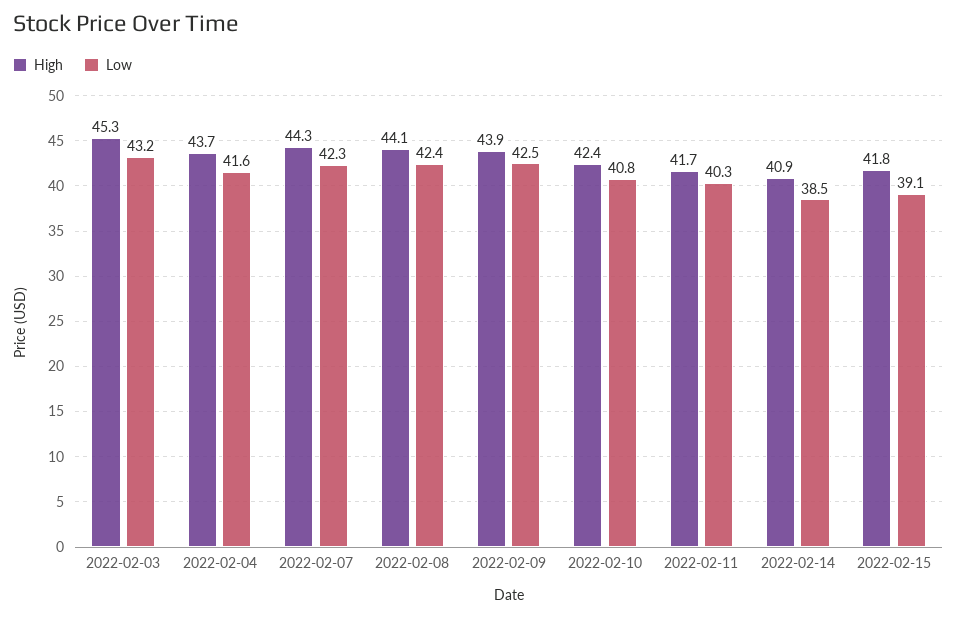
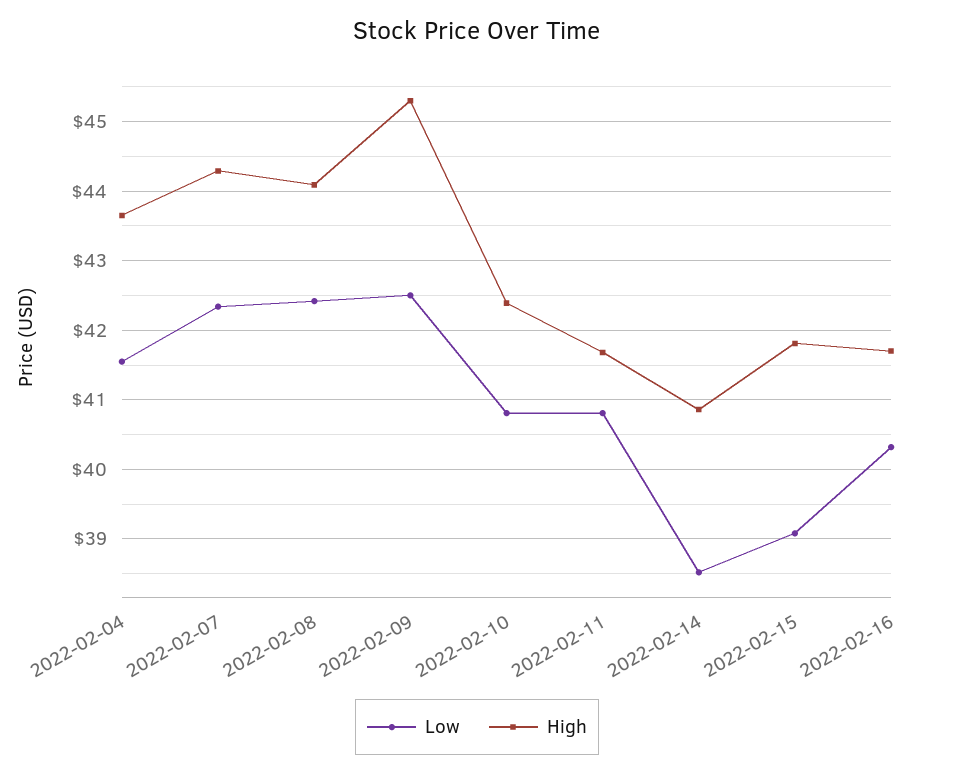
High, 2022-02-03: 45.3 -> none
Low, 2022-02-03: 43.2 -> none
High, 2022-02-09: 43.9 -> 45.3
Low, 2022-02-11: 40.3 -> 40.8
Low, 2022-02-16: none -> 40.3
High, 2022-02-16: none -> 41.7

